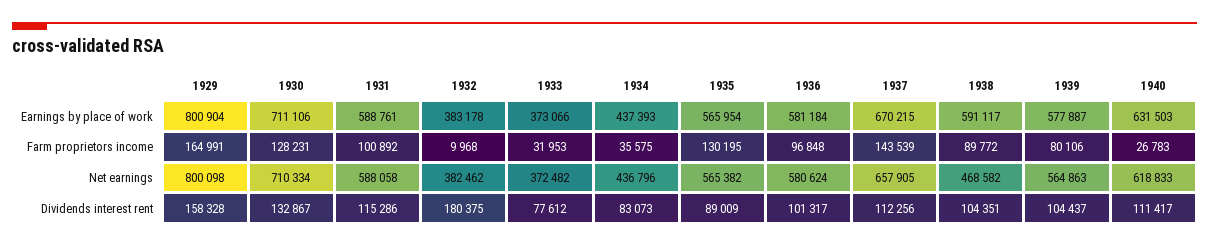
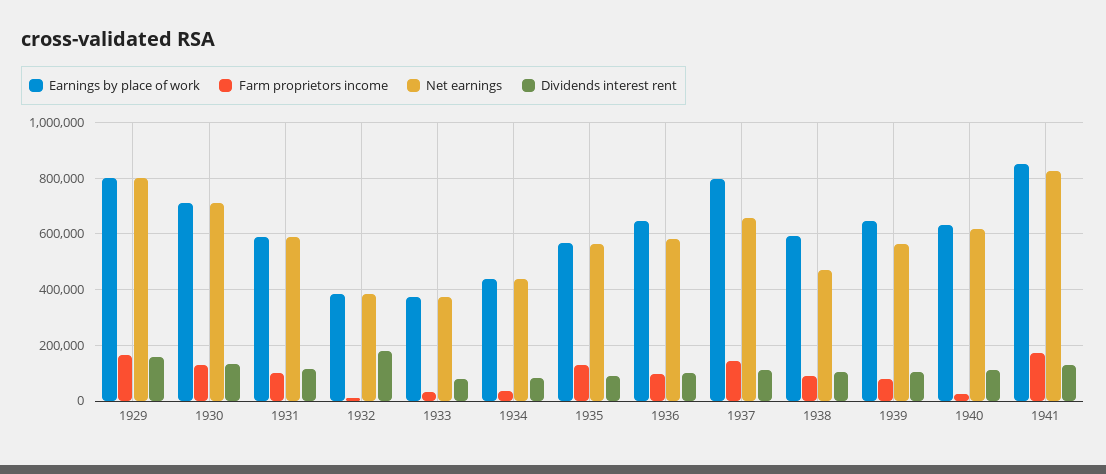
Earnings by place of work, 1936: 581184 -> 650000
Earnings by place of work, 1937: 670215 -> 800000
Earnings by place of work, 1939: 577887 -> 650000
Earnings by place of work, 1941: none -> 850000
Farm proprietors income, 1941: none -> 175000
Net earnings, 1941: none -> 825000
Dividends interest rent, 1941: none -> 125000

